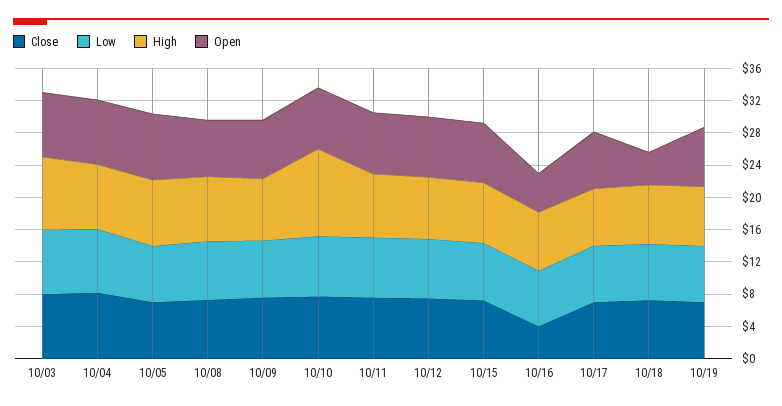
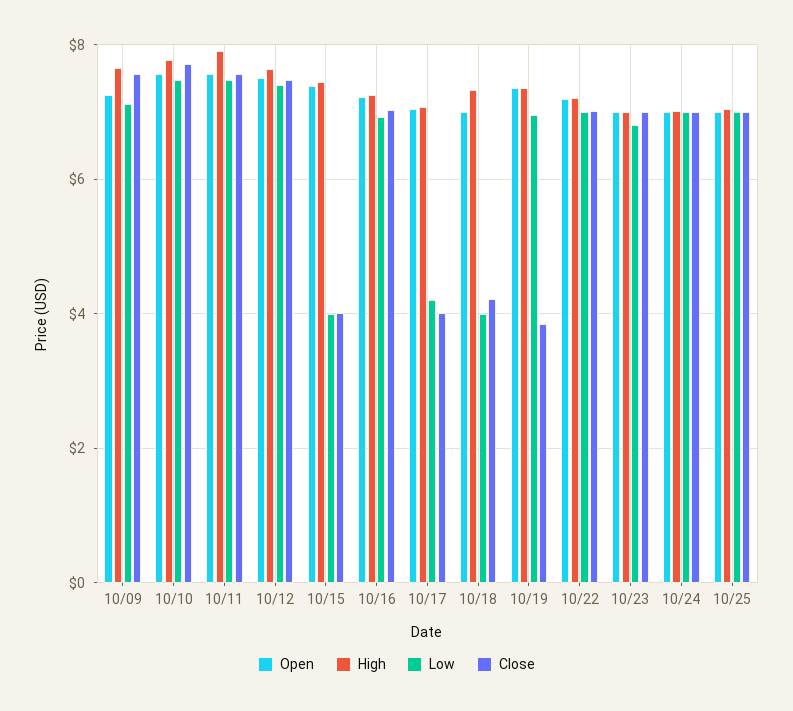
Close, 10/03: 8 -> none
Low, 10/03: 8 -> none
High, 10/03: 9 -> none
Open, 10/03: 8 -> none
Close, 10/04: 8 -> none
Low, 10/04: 8 -> none
High, 10/04: 8 -> none
Open, 10/04: 8 -> none
Close, 10/05: 7 -> none
Low, 10/05: 7 -> none
High, 10/05: 8 -> none
Open, 10/05: 8 -> none
Close, 10/08: 7 -> none
Low, 10/08: 7 -> none
High, 10/08: 8 -> none
Open, 10/08: 7 -> none
High, 10/10: 11 -> 7.8
Close, 10/15: 7 -> 4
Low, 10/15: 7 -> 4
Close, 10/16: 4 -> 7
Open, 10/16: 5 -> 7.2
Close, 10/17: 7 -> 4
Low, 10/17: 7 -> 4.2
Close, 10/18: 7 -> 4.2
Low, 10/18: 7 -> 4
Open, 10/18: 4 -> 7
Close, 10/19: 7 -> 3.8
Open, 10/22: none -> 7.2
High, 10/22: none -> 7.2
Low, 10/22: none -> 7
Close, 10/22: none -> 7
Open, 10/23: none -> 7
High, 10/23: none -> 7
Low, 10/23: none -> 6.8
Close, 10/23: none -> 7
Open, 10/24: none -> 7
High, 10/24: none -> 7
Low, 10/24: none -> 7
Close, 10/24: none -> 7
Open, 10/25: none -> 7
High, 10/25: none -> 7
Low, 10/25: none -> 7
Close, 10/25: none -> 7

